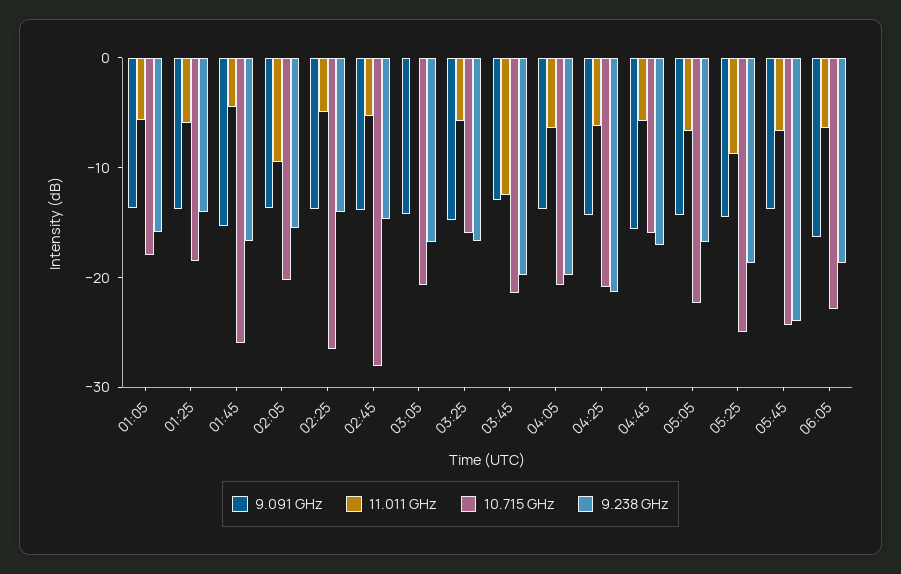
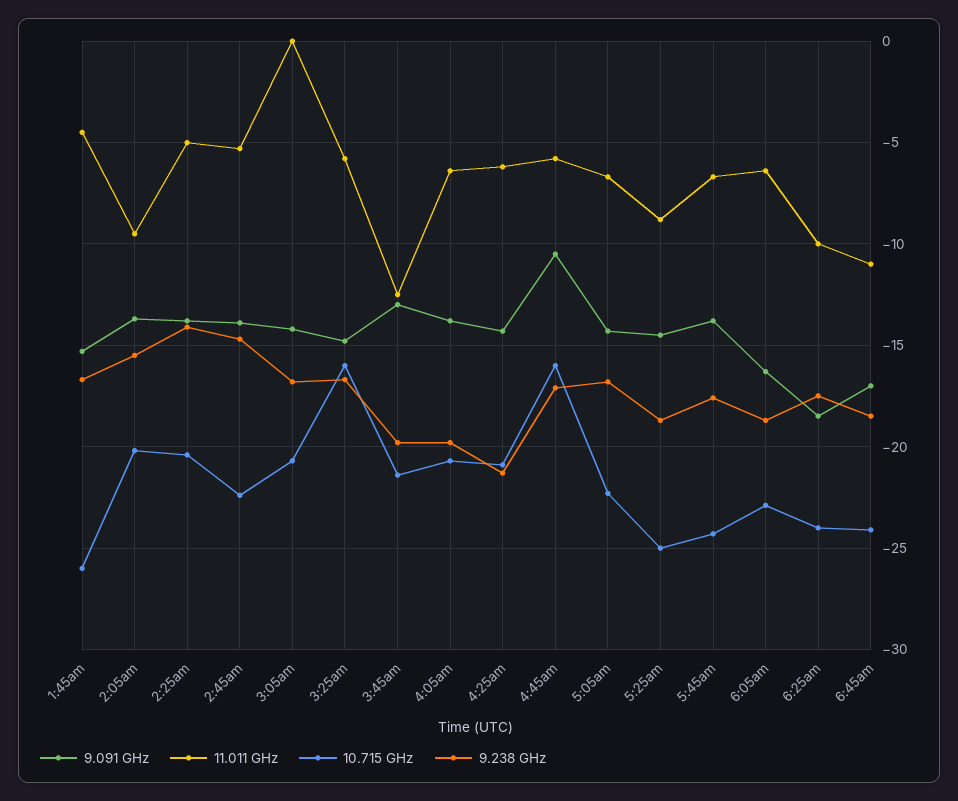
9.091 GHz, 01:05: -14 -> none
11.011 GHz, 01:05: -6 -> none
10.715 GHz, 01:05: -18 -> none
9.238 GHz, 01:05: -16 -> none
9.091 GHz, 01:25: -14 -> none
11.011 GHz, 01:25: -6 -> none
10.715 GHz, 01:25: -18 -> none
9.238 GHz, 01:25: -14 -> none
10.715 GHz, 02:25: -26 -> -20.5
10.715 GHz, 02:45: -28 -> -22.5
9.091 GHz, 04:45: -16 -> -10.5
9.238 GHz, 05:45: -24 -> -17.5
9.091 GHz, 6:25am: none -> -18.5
11.011 GHz, 6:25am: none -> -10
10.715 GHz, 6:25am: none -> -24
9.238 GHz, 6:25am: none -> -17.5
9.091 GHz, 6:45am: none -> -17
11.011 GHz, 6:45am: none -> -11
10.715 GHz, 6:45am: none -> -24
9.238 GHz, 6:45am: none -> -18.5

